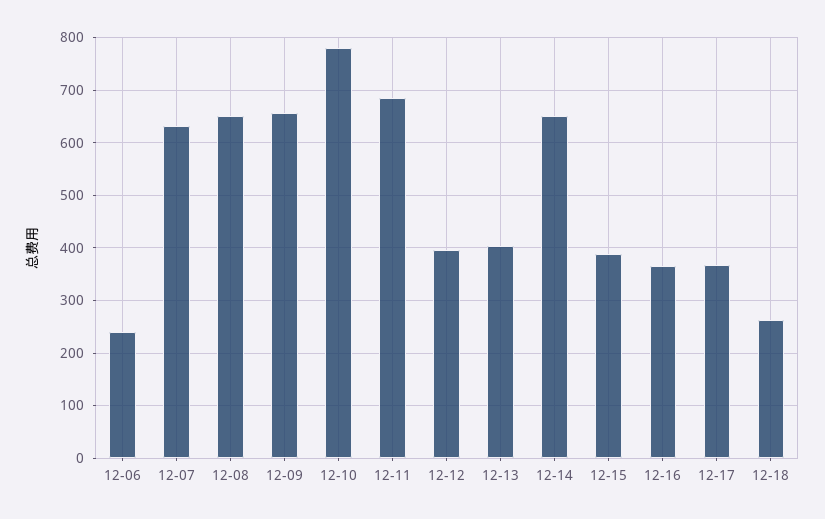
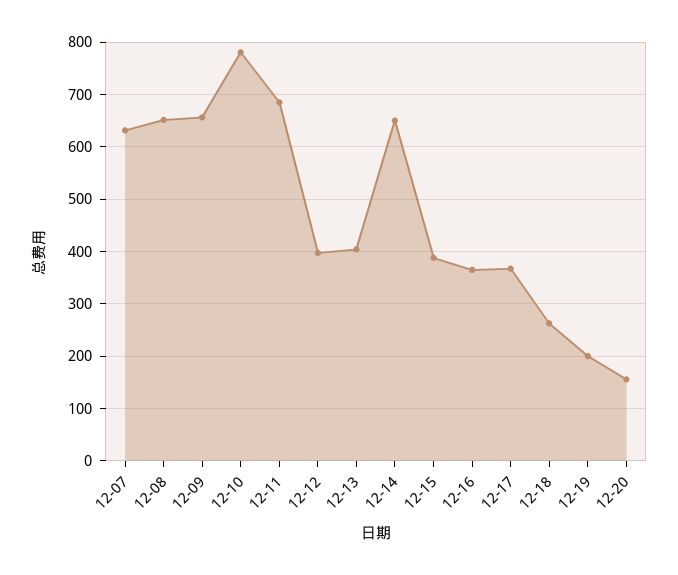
12-06: 240 -> none
12-19: none -> 200
12-20: none -> 160

